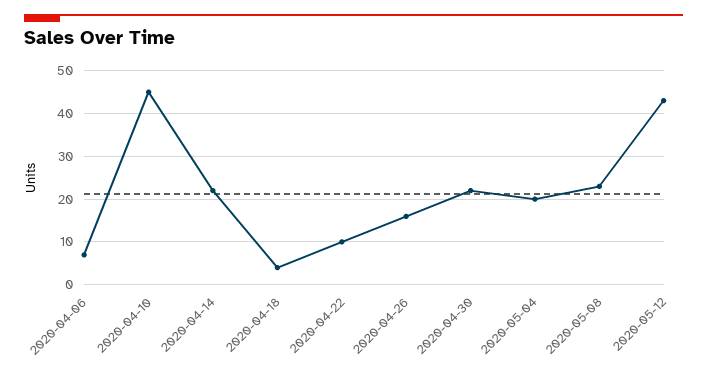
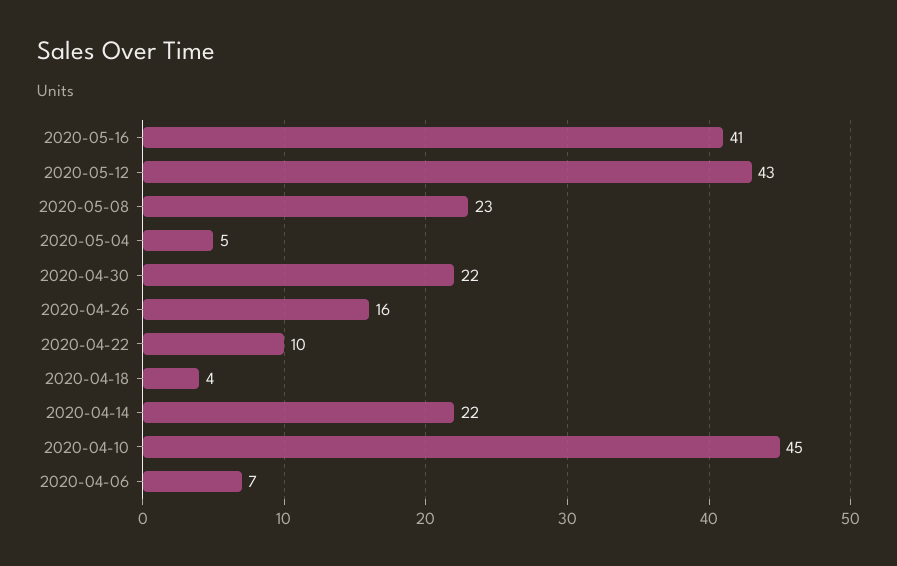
2020-05-04: 20 -> 5
2020-05-16: none -> 41

